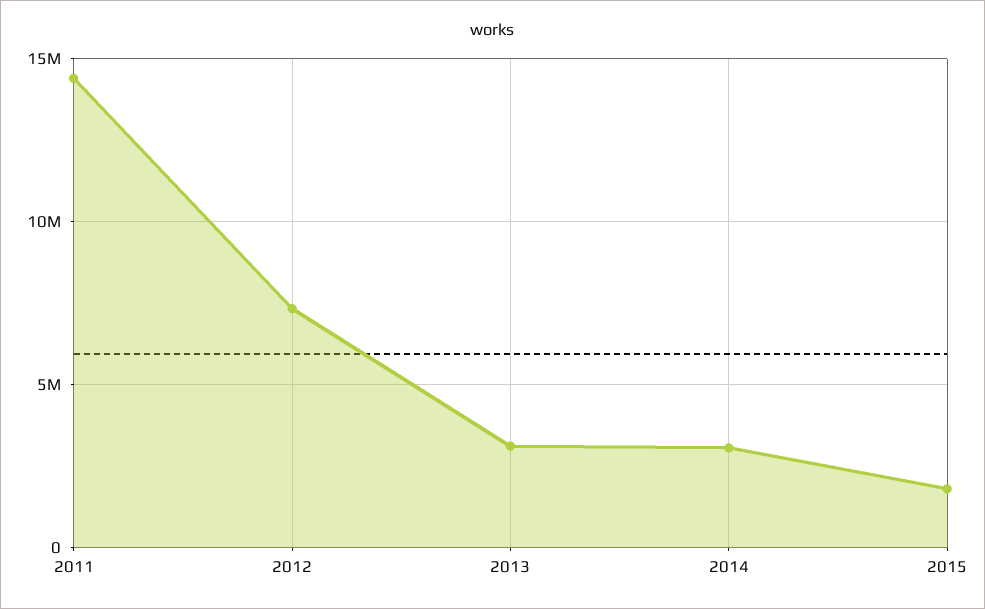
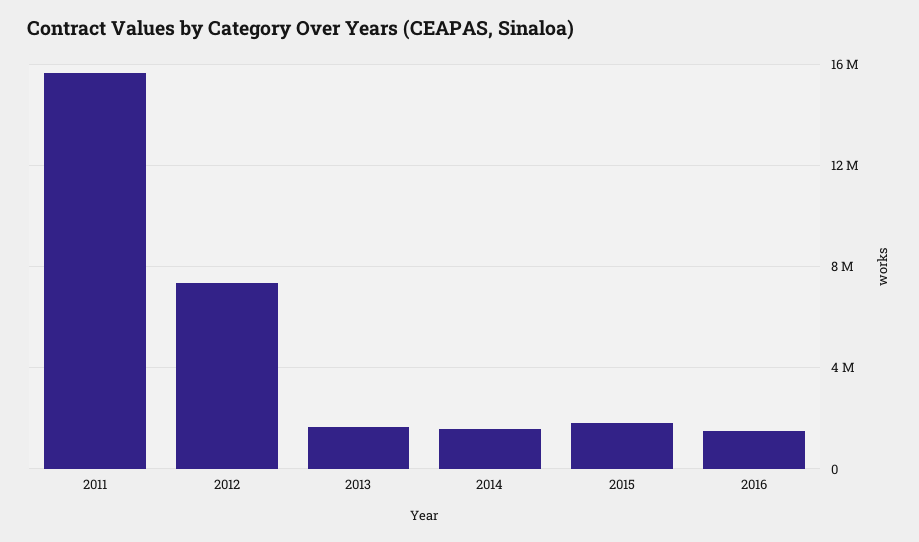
2011: 14500000 -> 15500000
2013: 3000000 -> 1500000
2014: 3000000 -> 1500000
2016: none -> 1500000

